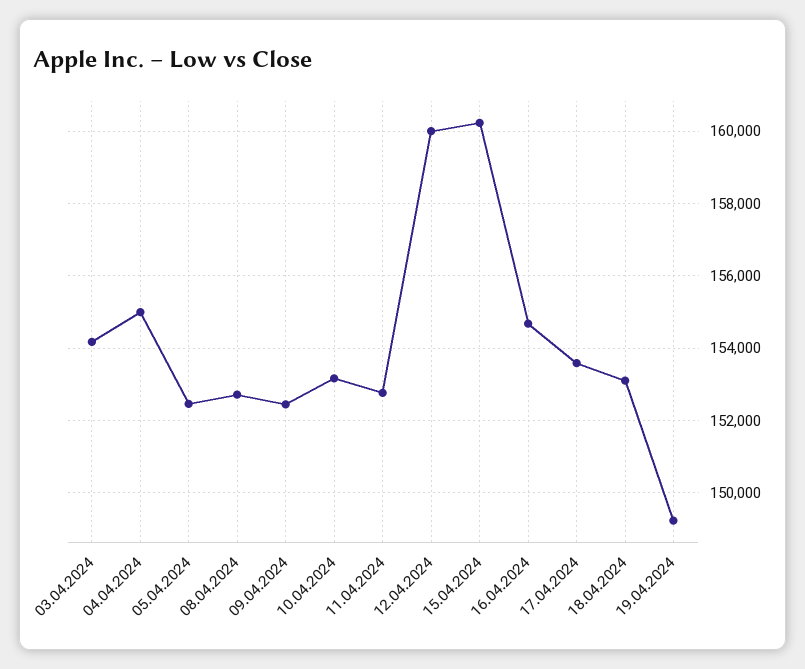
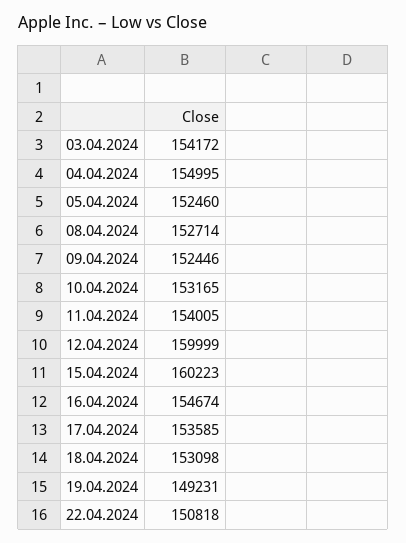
11.04.2024: 152800 -> 154005
22.04.2024: none -> 150818

